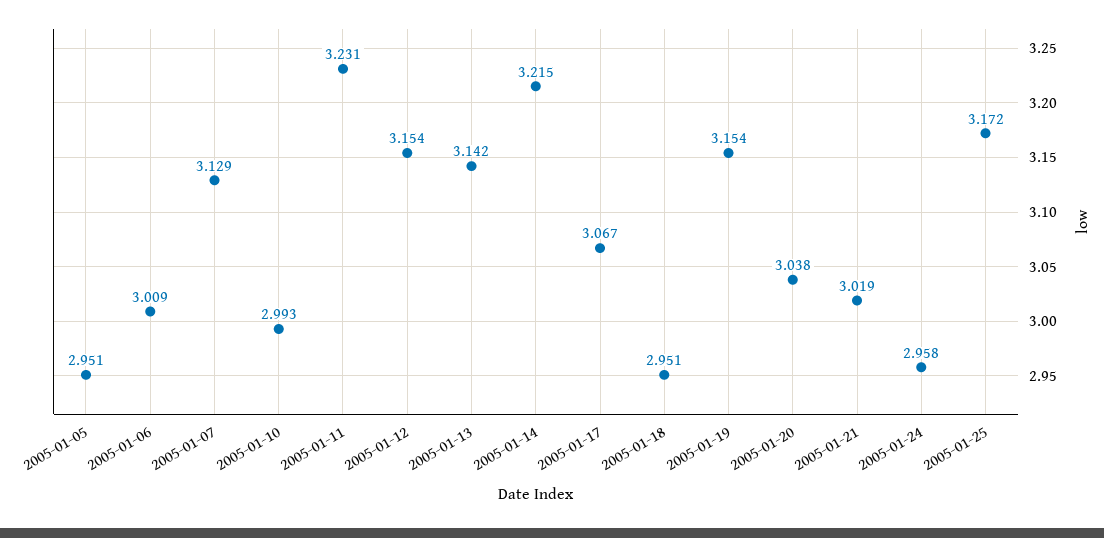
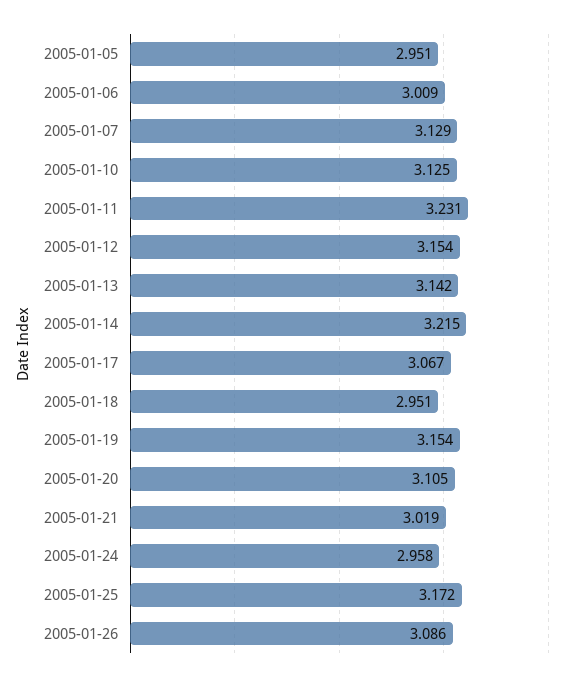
2005-01-10: 2.993 -> 3.125
2005-01-20: 3.038 -> 3.105
2005-01-26: none -> 3.086

